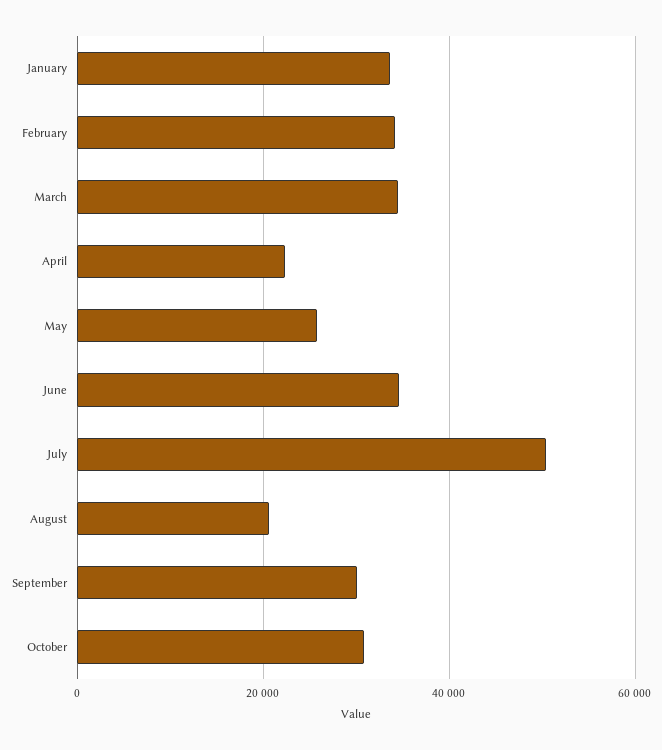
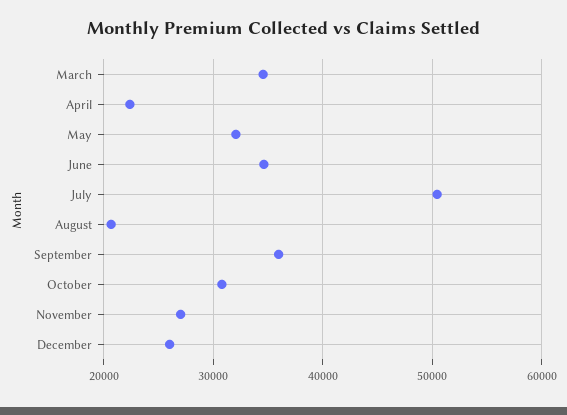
January: 34000 -> none
February: 34000 -> none
May: 26000 -> 32000
September: 30000 -> 36000
November: none -> 27000
December: none -> 26000

